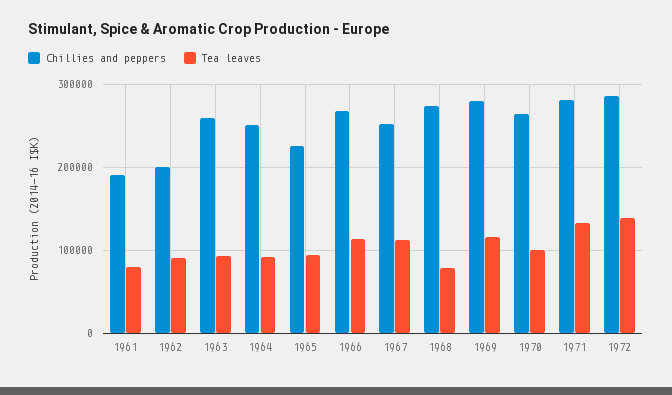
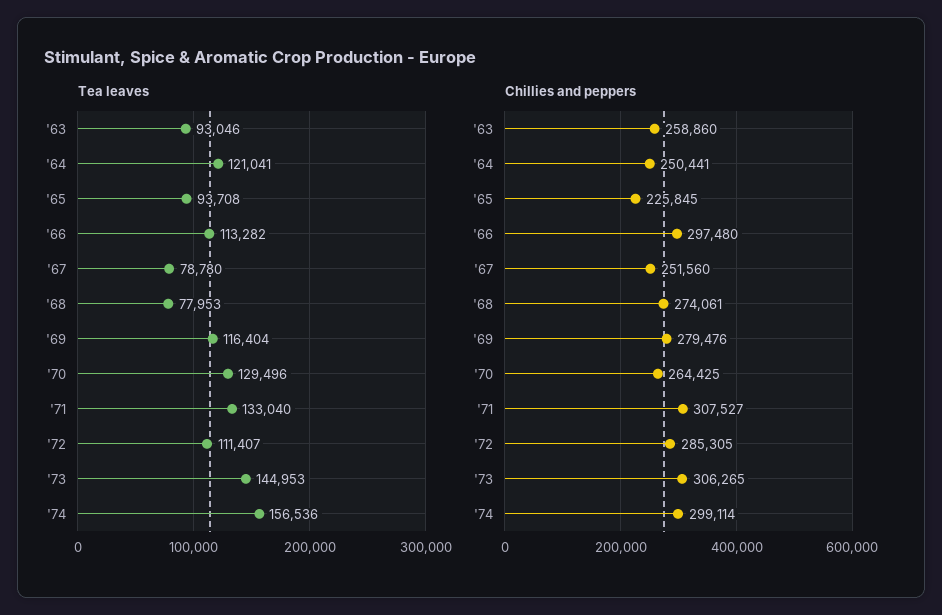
Chillies and peppers, 1961: 190000 -> none
Tea leaves, 1961: 80000 -> none
Chillies and peppers, 1962: 200000 -> none
Tea leaves, 1962: 90000 -> none
Tea leaves, 1964: 90000 -> 121041
Chillies and peppers, 1966: 270000 -> 297480
Tea leaves, 1967: 110000 -> 78780
Tea leaves, 1970: 100000 -> 129496
Chillies and peppers, 1971: 280000 -> 307527
Tea leaves, 1972: 140000 -> 111407
Tea leaves, '73: none -> 144953
Tea leaves, '74: none -> 156536
Chillies and peppers, '73: none -> 306265
Chillies and peppers, '74: none -> 299114

